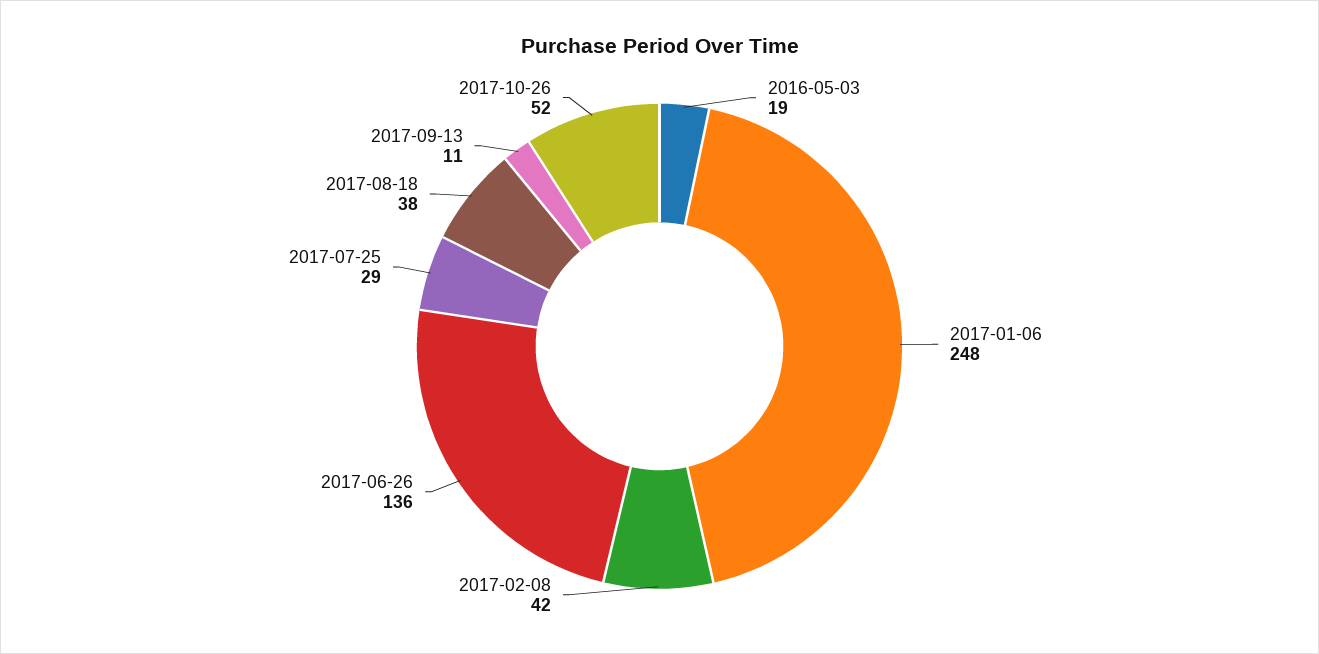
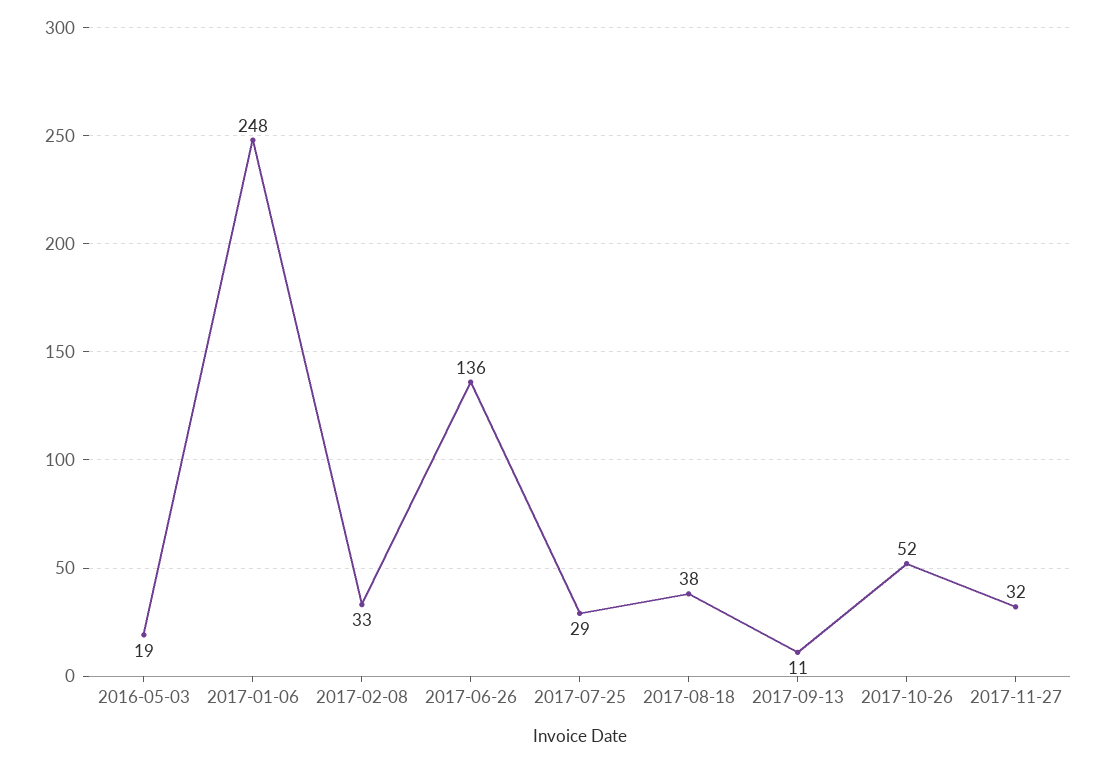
2017-02-08: 42 -> 33
2017-11-27: none -> 32

